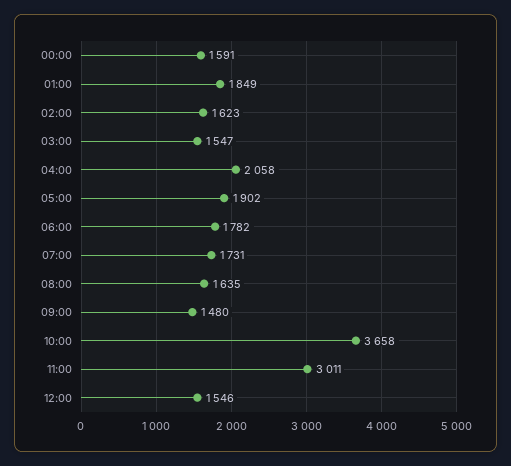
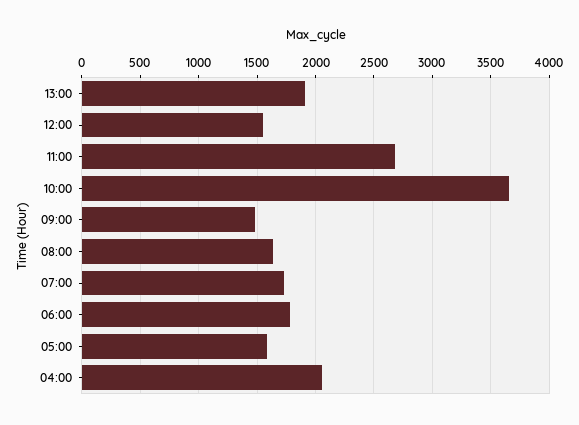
00:00: 1591 -> none
01:00: 1849 -> none
02:00: 1623 -> none
03:00: 1547 -> none
05:00: 1902 -> 1600
11:00: 3011 -> 2700
13:00: none -> 1900

